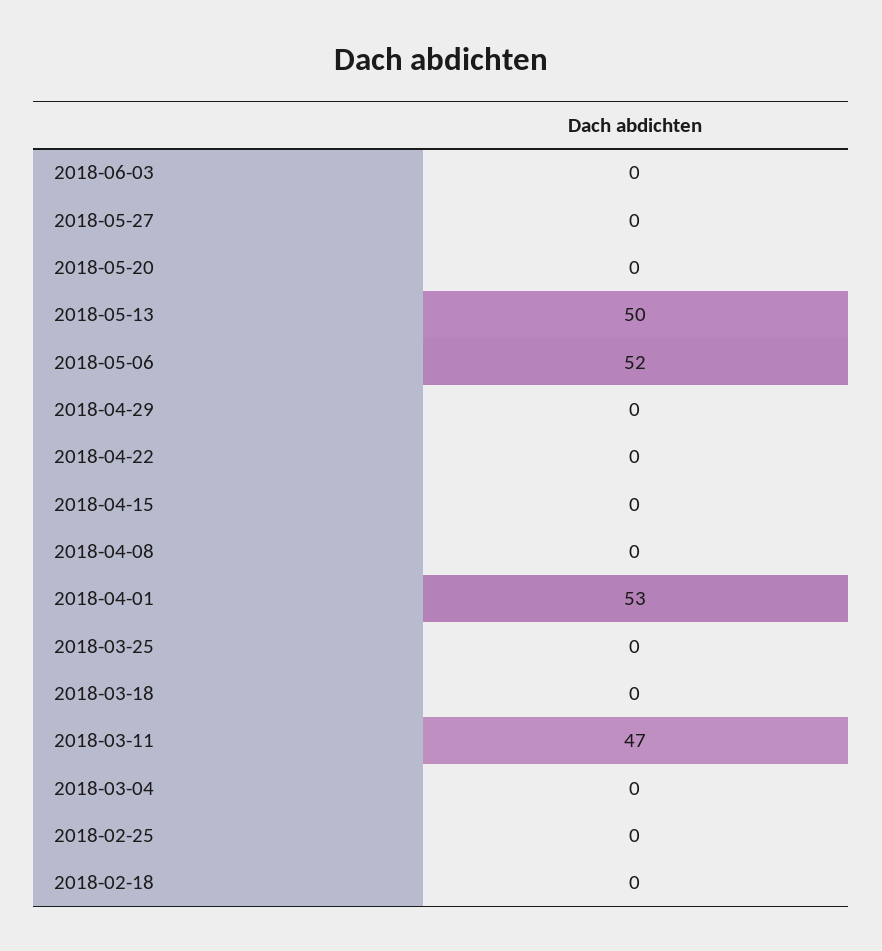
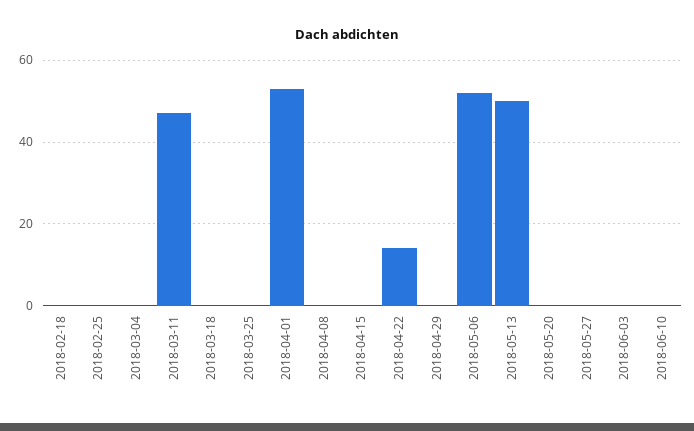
2018-04-22: 0 -> 15
2018-06-10: none -> 0

